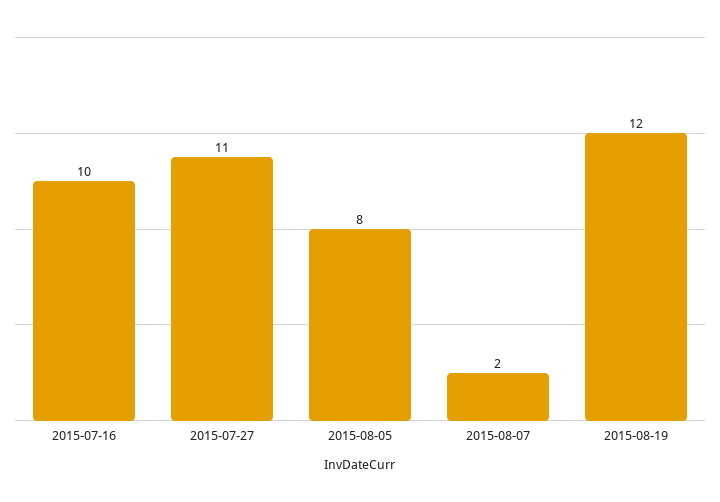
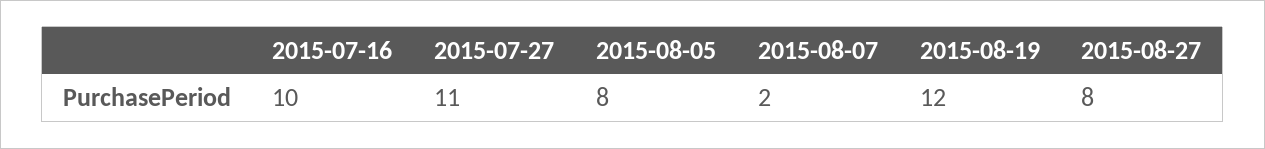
2015-08-27: none -> 8

